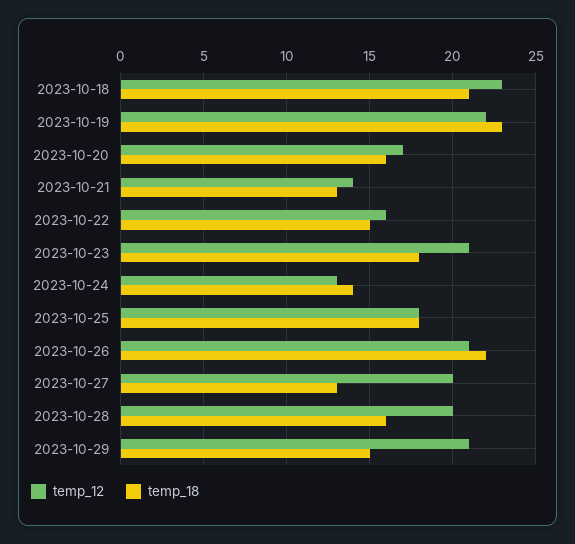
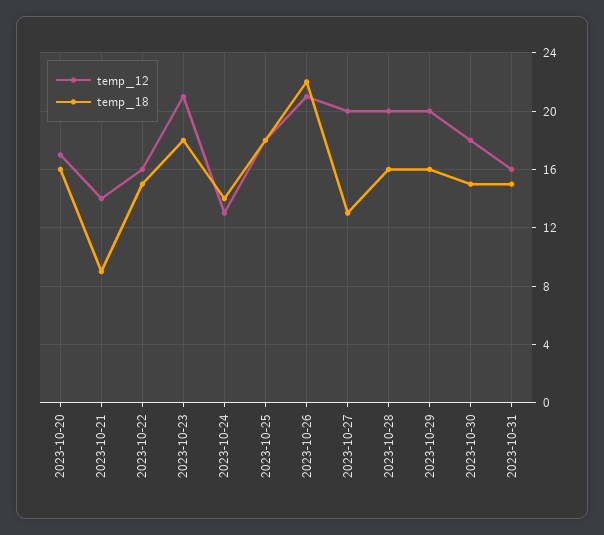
temp_12, 2023-10-18: 23 -> none
temp_18, 2023-10-18: 21 -> none
temp_12, 2023-10-19: 22 -> none
temp_18, 2023-10-19: 23 -> none
temp_18, 2023-10-21: 13 -> 9
temp_12, 2023-10-29: 21 -> 20
temp_18, 2023-10-29: 15 -> 16
temp_12, 2023-10-30: none -> 18
temp_18, 2023-10-30: none -> 15
temp_12, 2023-10-31: none -> 16
temp_18, 2023-10-31: none -> 15

